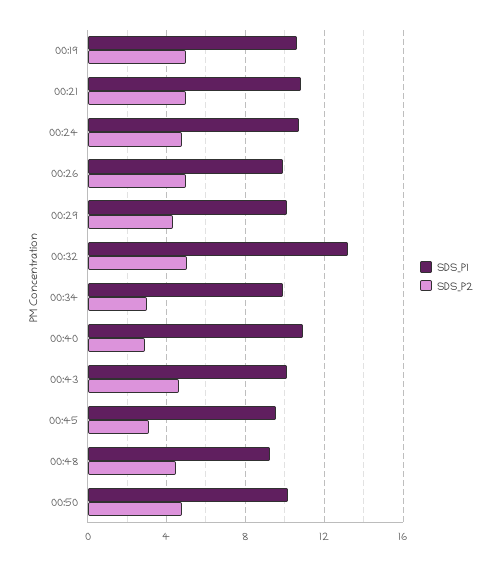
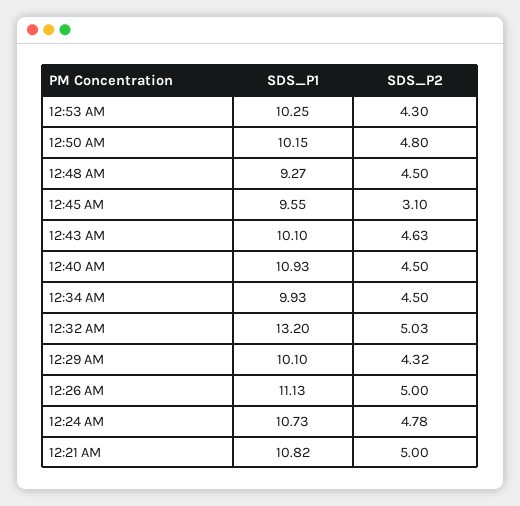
SDS_P1, 00:19: 10.5 -> none
SDS_P2, 00:19: 5 -> none
SDS_P1, 00:26: 10 -> 11.13
SDS_P2, 00:34: 3 -> 4.5
SDS_P2, 00:40: 3 -> 4.5
SDS_P1, 12:53 AM: none -> 10.25
SDS_P2, 12:53 AM: none -> 4.3

